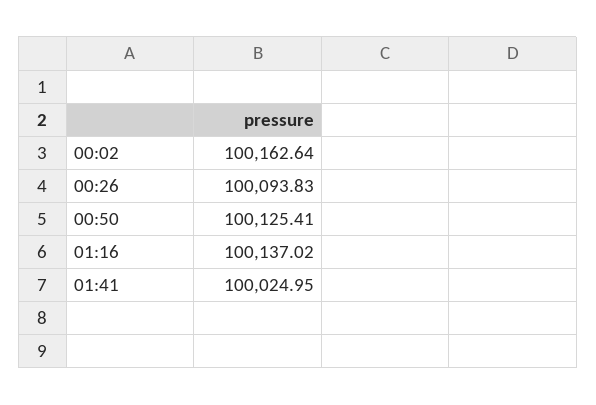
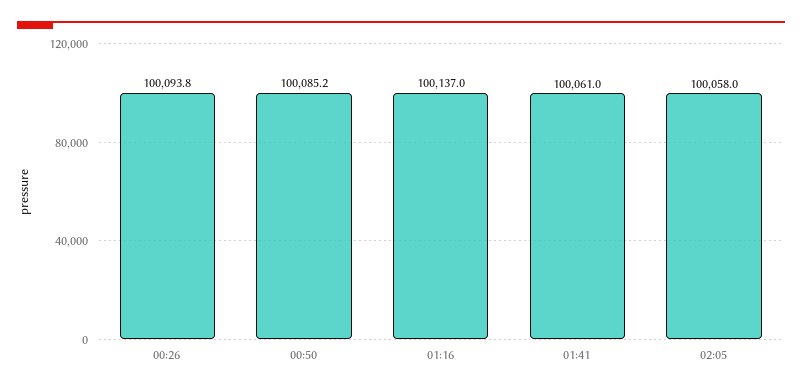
00:02: 100162.64 -> none
00:50: 100125.41 -> 100085.2
01:41: 100024.95 -> 100061
02:05: none -> 100058

